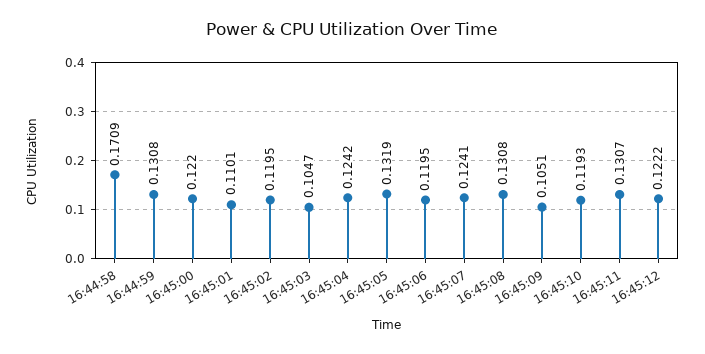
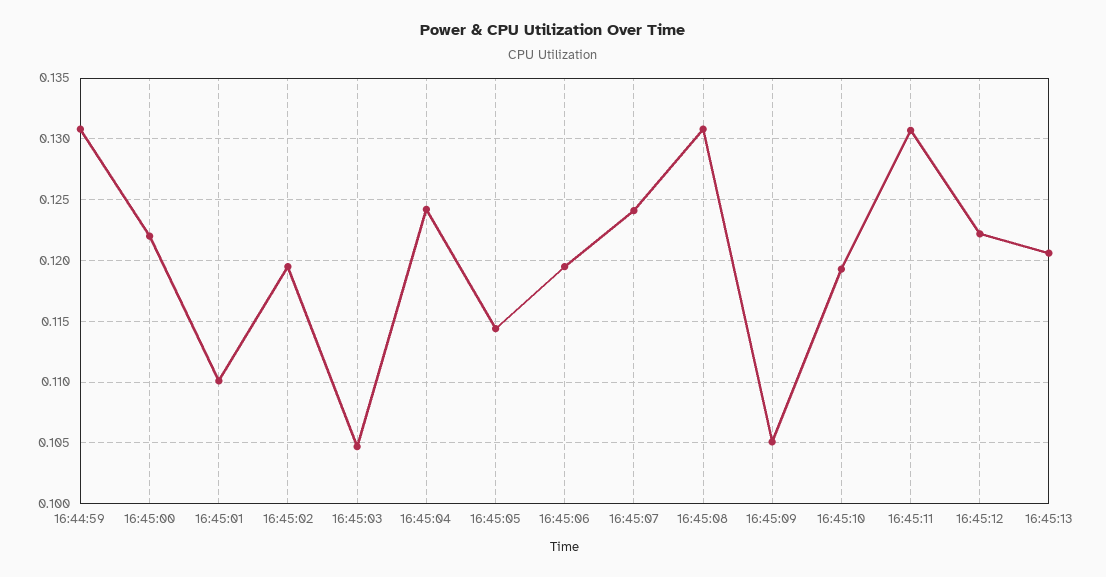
16:44:58: 0.1709 -> none
16:45:05: 0.1319 -> 0.1145
16:45:13: none -> 0.1205

